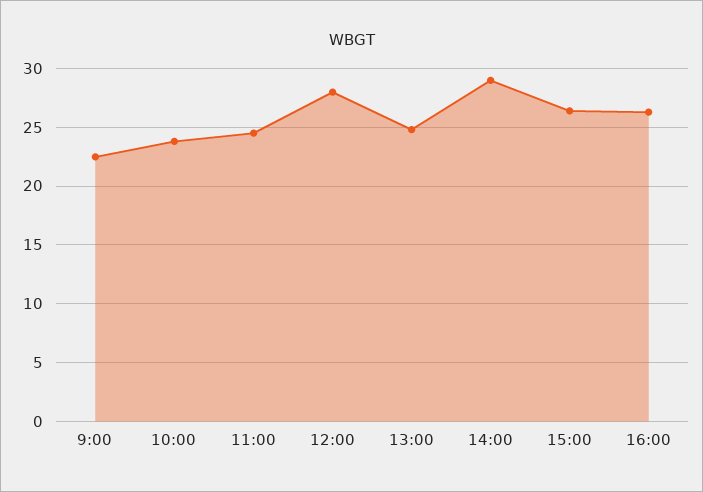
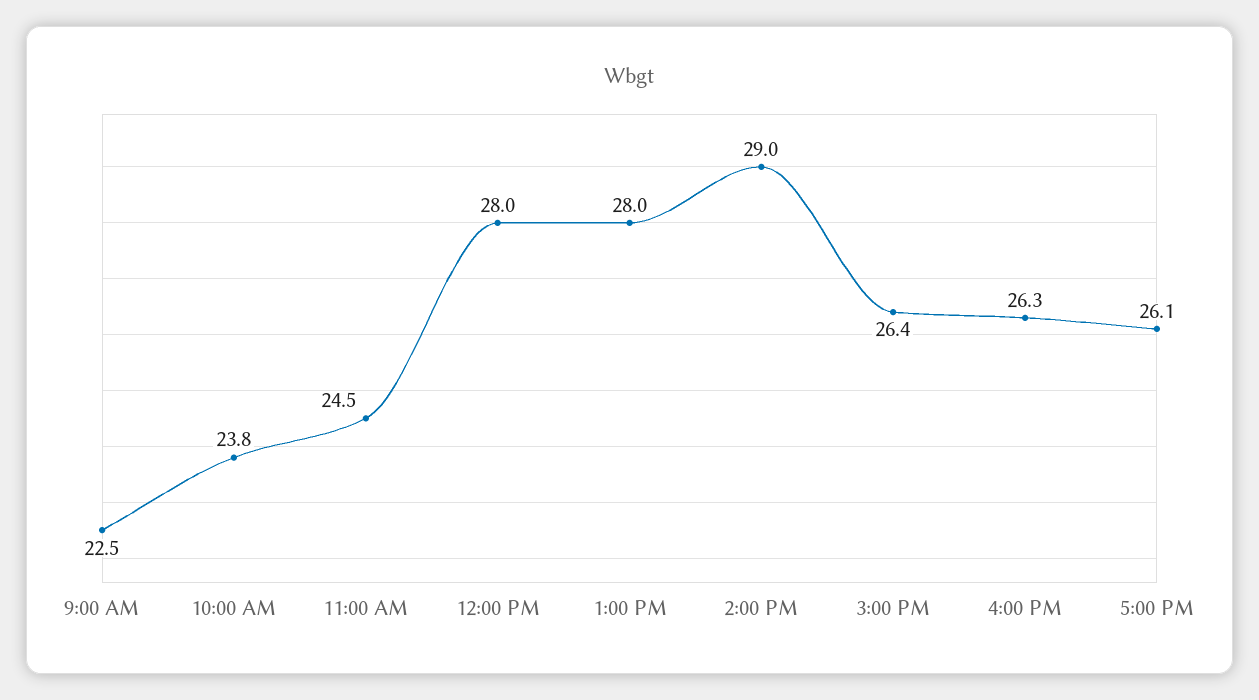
13:00: 25 -> 28
5:00 PM: none -> 26.1

